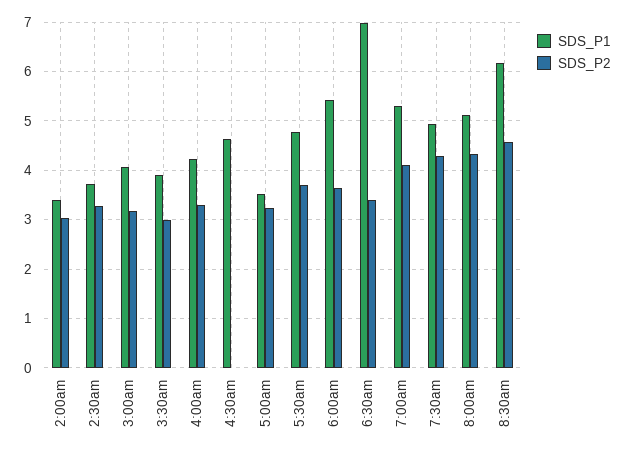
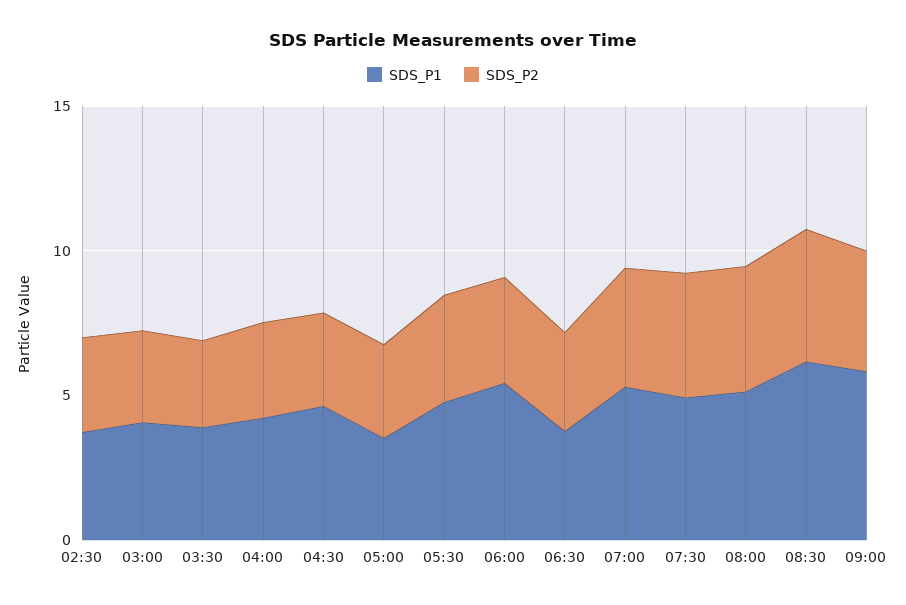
SDS_P1, 2:00am: 3.4 -> none
SDS_P2, 2:00am: 3 -> none
SDS_P2, 4:30am: 0 -> 3
SDS_P1, 6:30am: 7 -> 4
SDS_P1, 09:00: none -> 6
SDS_P2, 09:00: none -> 4

